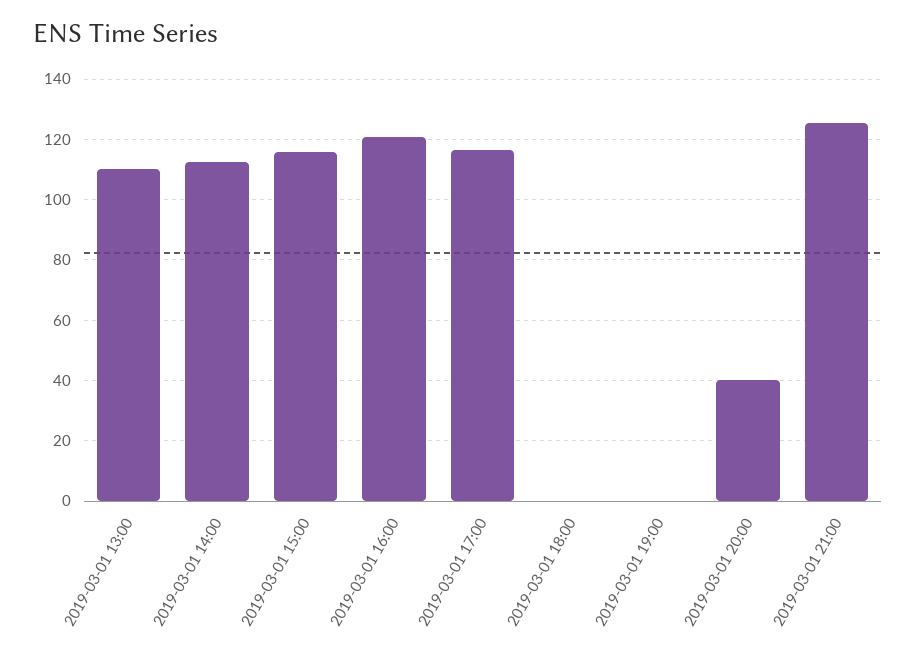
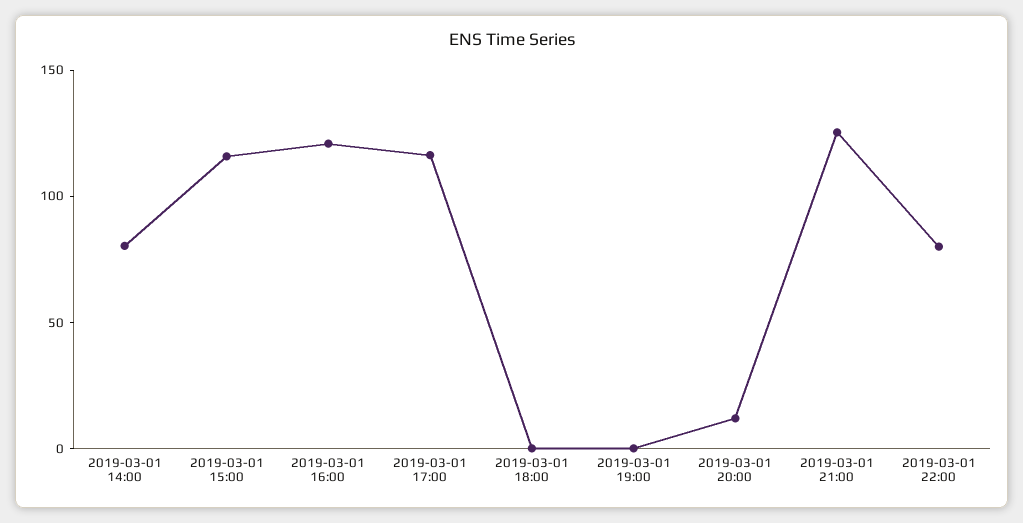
2019-03-01 13:00: 110 -> none
2019-03-01 14:00: 112 -> 80
2019-03-01 20:00: 40 -> 10
2019-03-01 22:00: none -> 80

